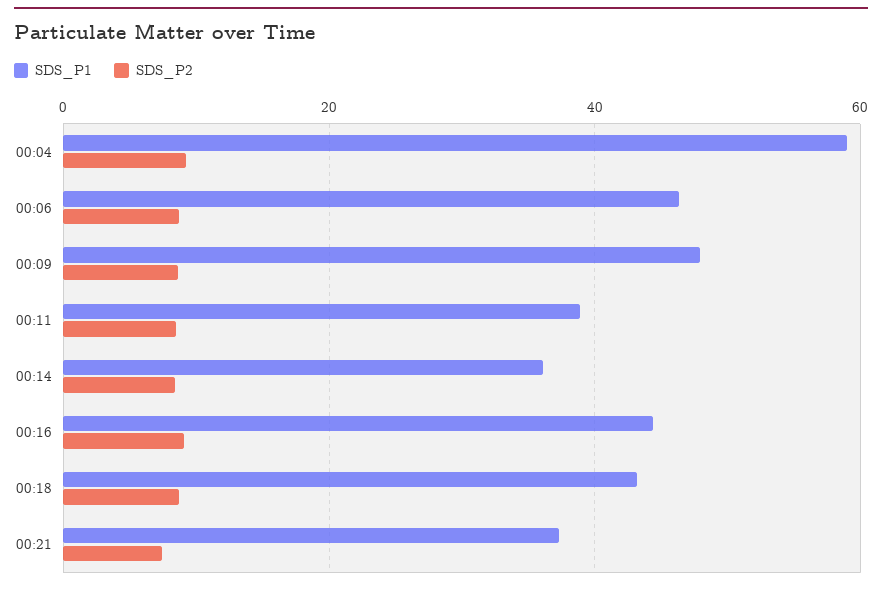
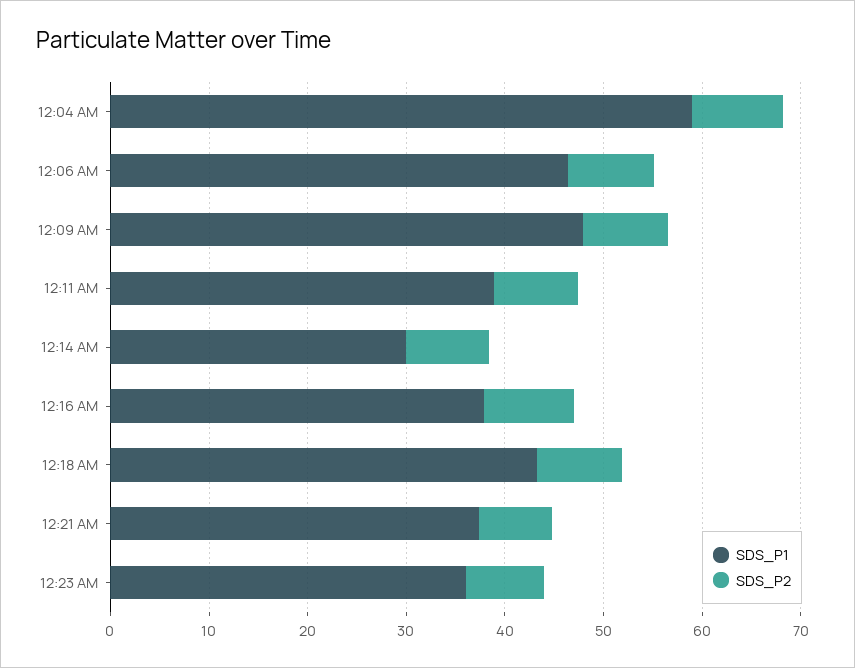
SDS_P1, 00:14: 36 -> 30
SDS_P1, 00:16: 44 -> 38
SDS_P1, 12:23 AM: none -> 36
SDS_P2, 12:23 AM: none -> 8

